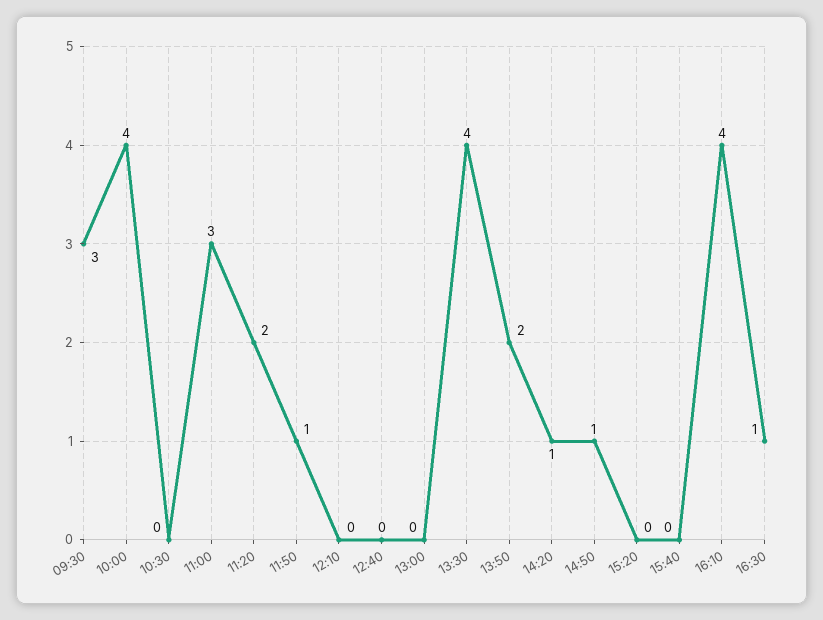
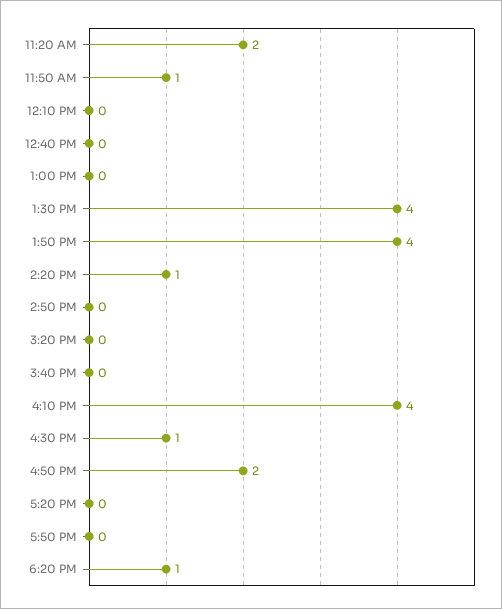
09:30: 3 -> none
10:00: 4 -> none
10:30: 0 -> none
11:00: 3 -> none
13:50: 2 -> 4
14:50: 1 -> 0
4:50 PM: none -> 2
5:20 PM: none -> 0
5:50 PM: none -> 0
6:20 PM: none -> 1

